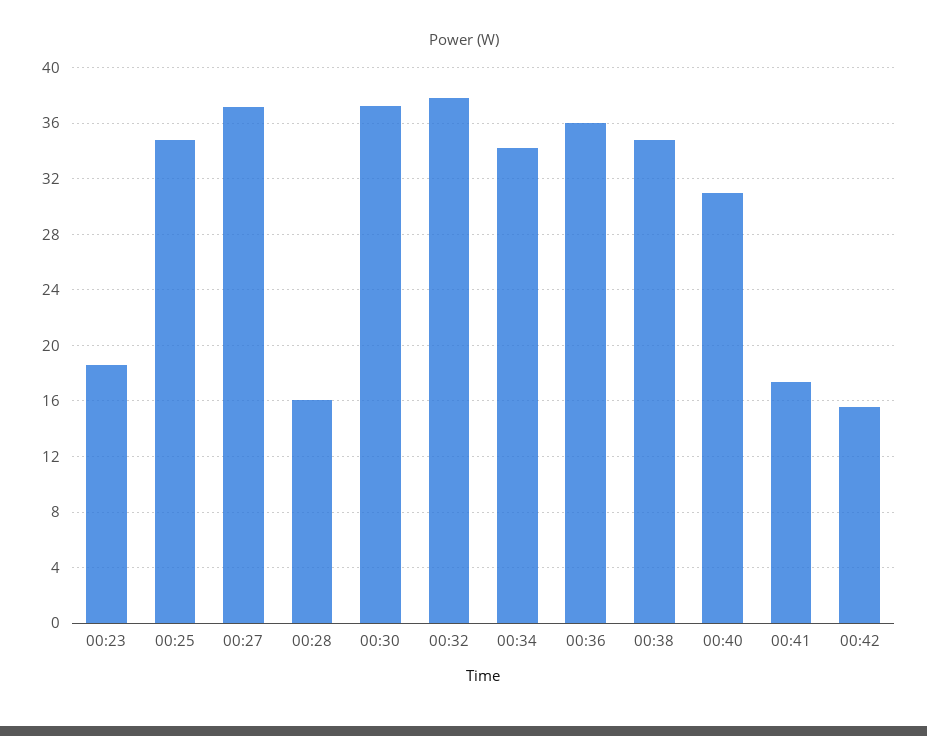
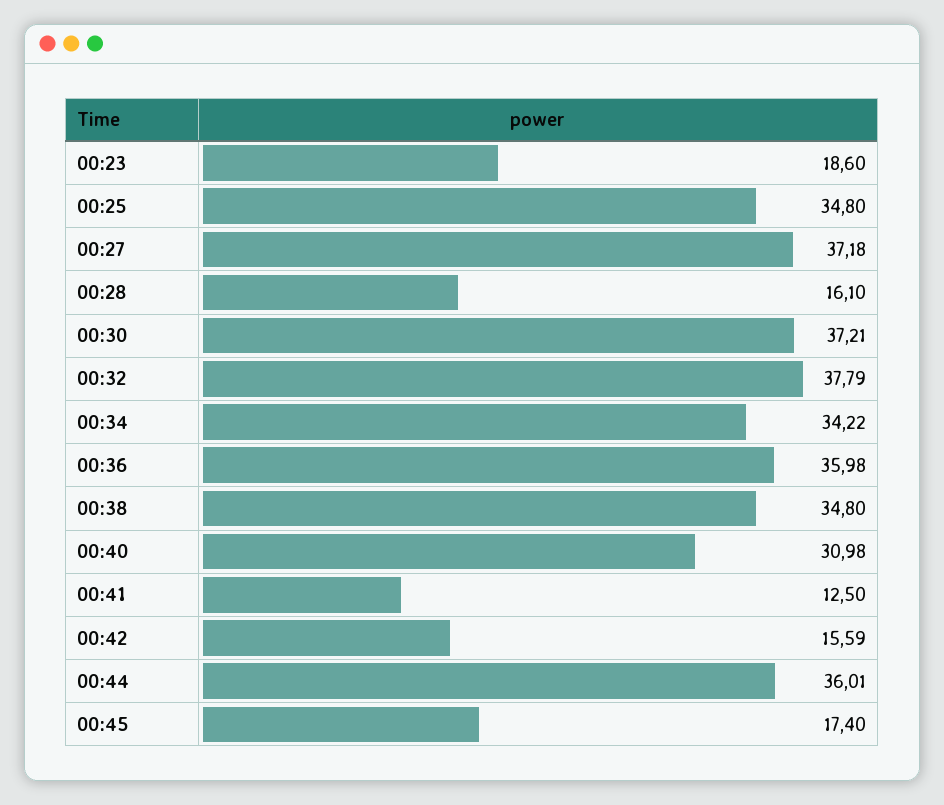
00:41: 17.5 -> 12.5
00:44: none -> 36.01
00:45: none -> 17.4

